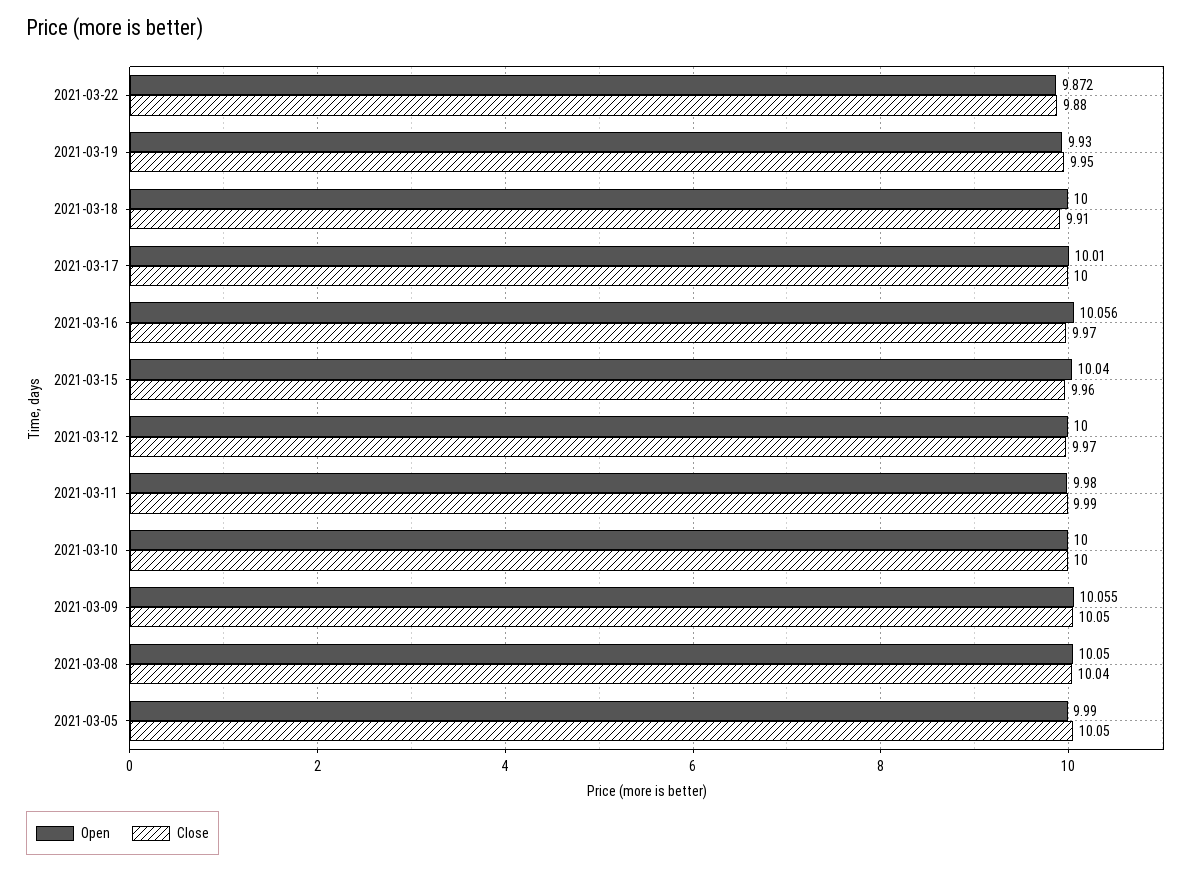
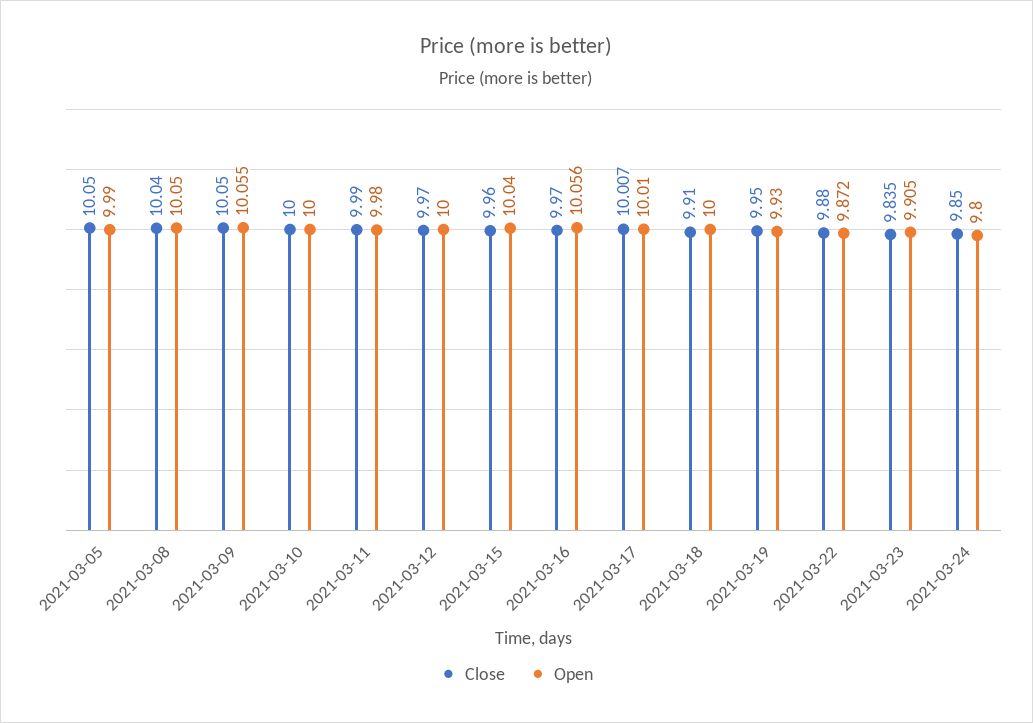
Close, 2021-03-17: 10 -> 10.007
Close, 2021-03-23: none -> 9.835
Open, 2021-03-23: none -> 9.905
Close, 2021-03-24: none -> 9.85
Open, 2021-03-24: none -> 9.8

